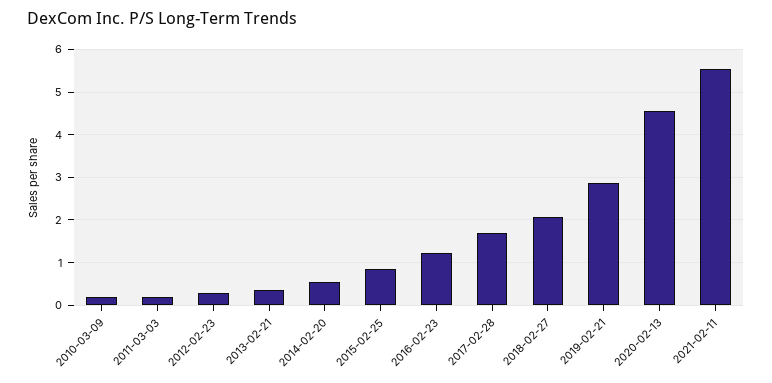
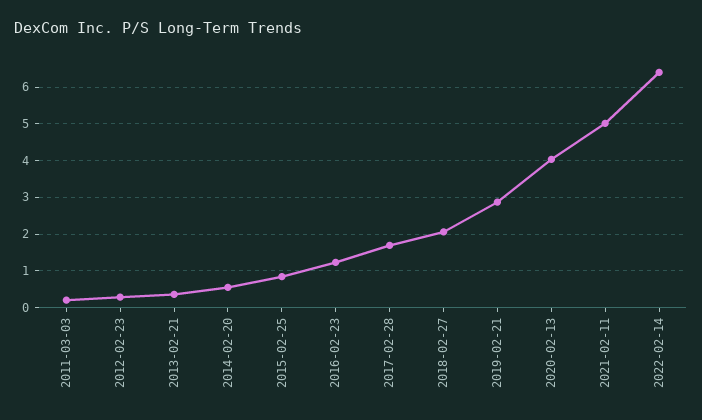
2010-03-09: 0.2 -> none
2020-02-13: 4.6 -> 4
2021-02-11: 5.6 -> 5
2022-02-14: none -> 6.4

